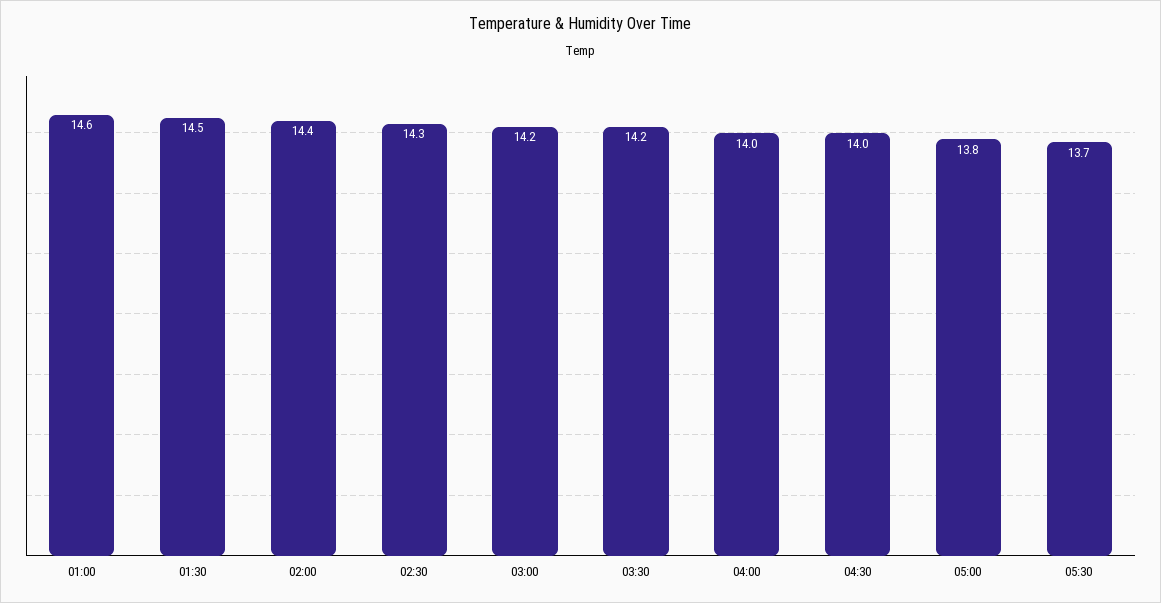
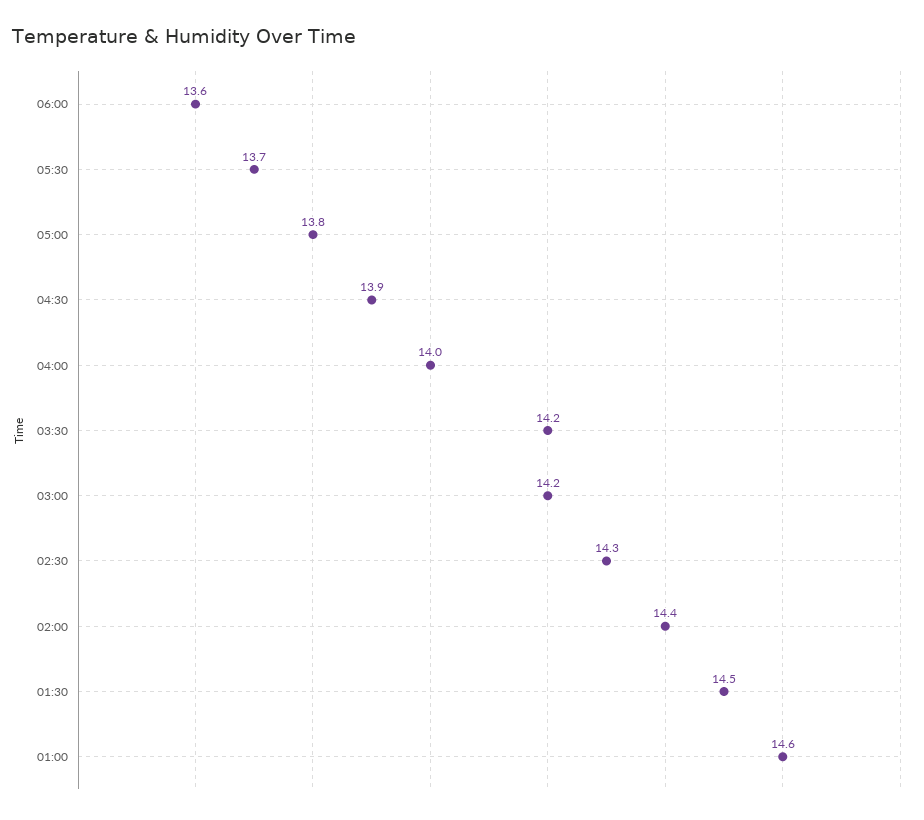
04:30: 14 -> 13.9
06:00: none -> 13.6

